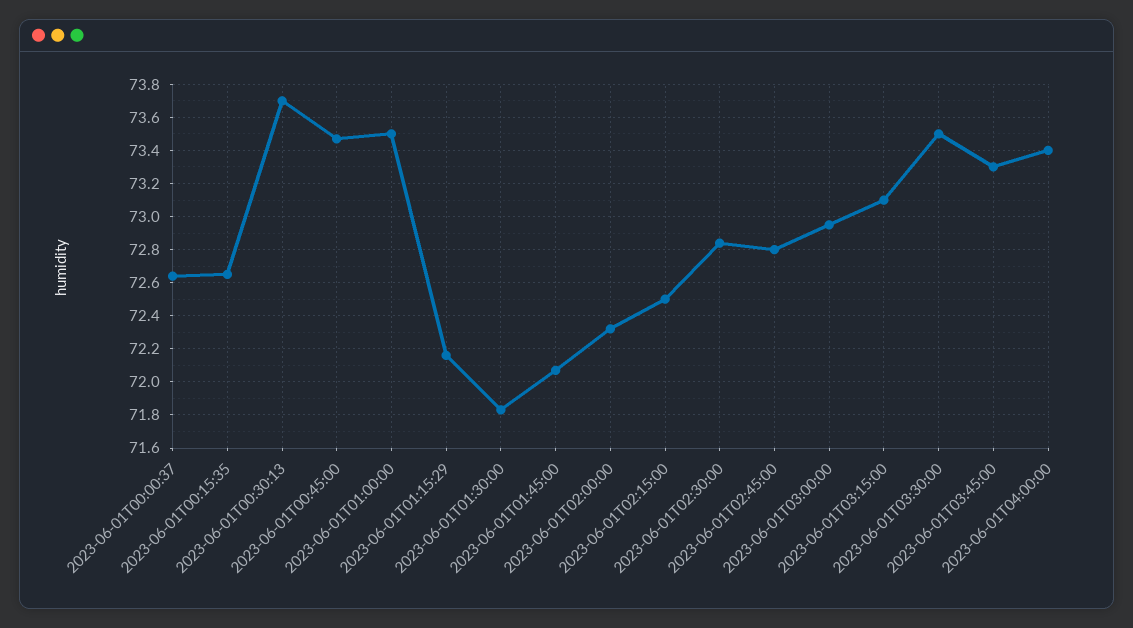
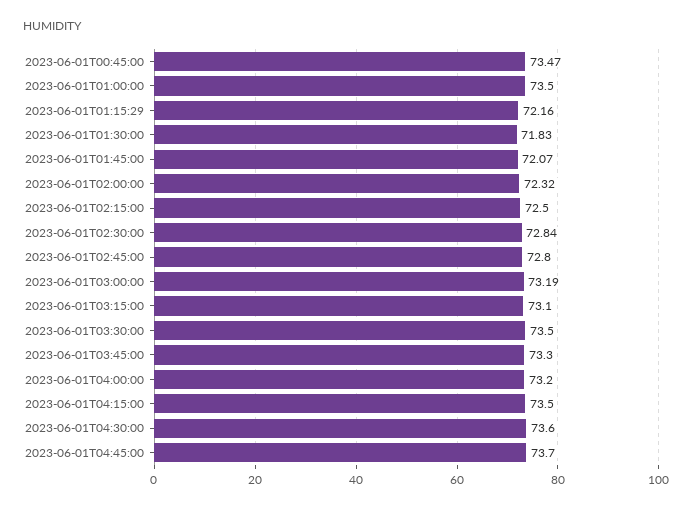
2023-06-01T00:00:37: 72.65 -> none
2023-06-01T00:15:35: 72.65 -> none
2023-06-01T00:30:13: 73.7 -> none
2023-06-01T03:00:00: 72.95 -> 73.19
2023-06-01T04:00:00: 73.4 -> 73.2
2023-06-01T04:15:00: none -> 73.5
2023-06-01T04:30:00: none -> 73.6
2023-06-01T04:45:00: none -> 73.7

